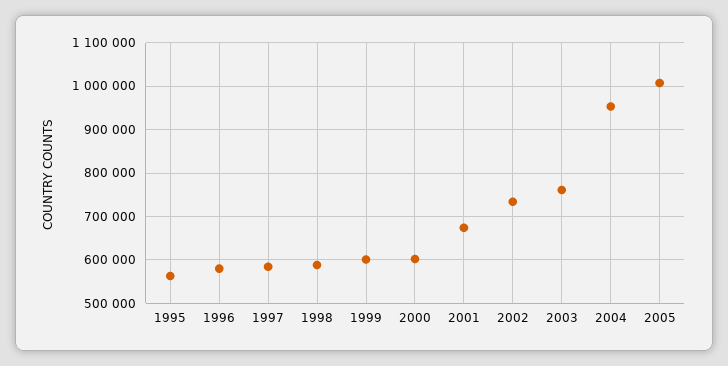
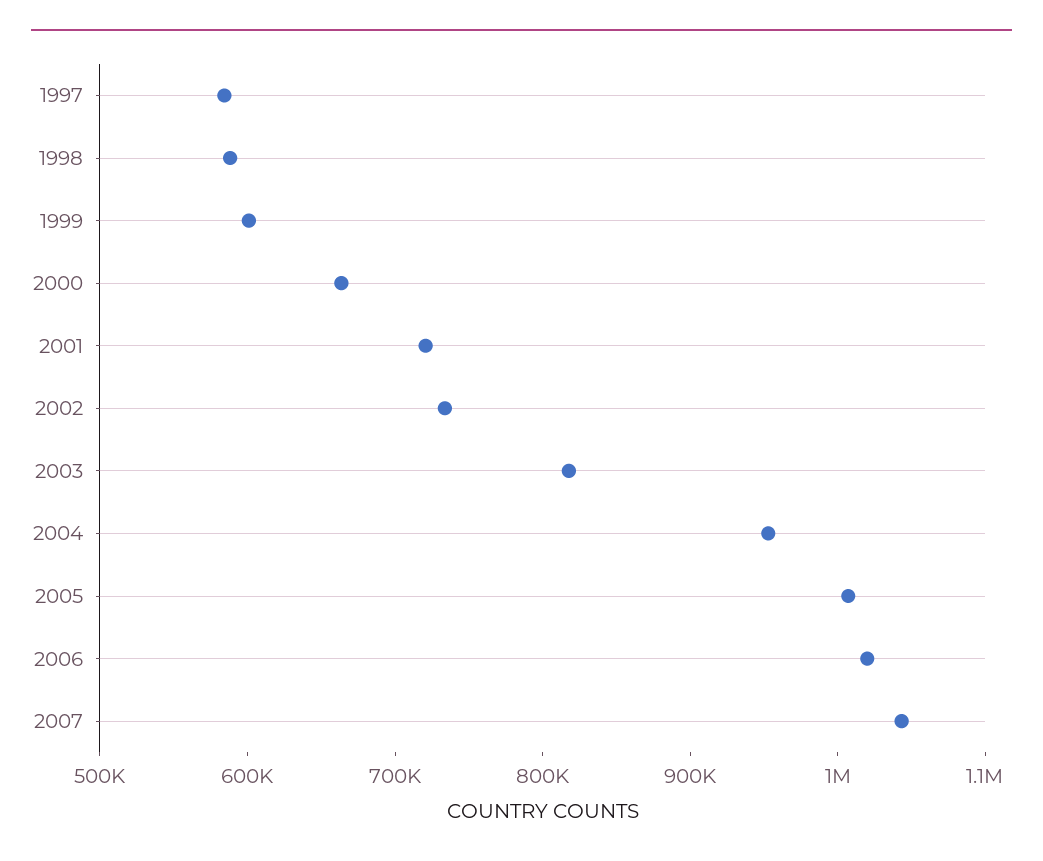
1995: 560000 -> none
1996: 580000 -> none
2000: 600000 -> 660000
2001: 680000 -> 720000
2003: 760000 -> 820000
2006: none -> 1020000
2007: none -> 1040000

